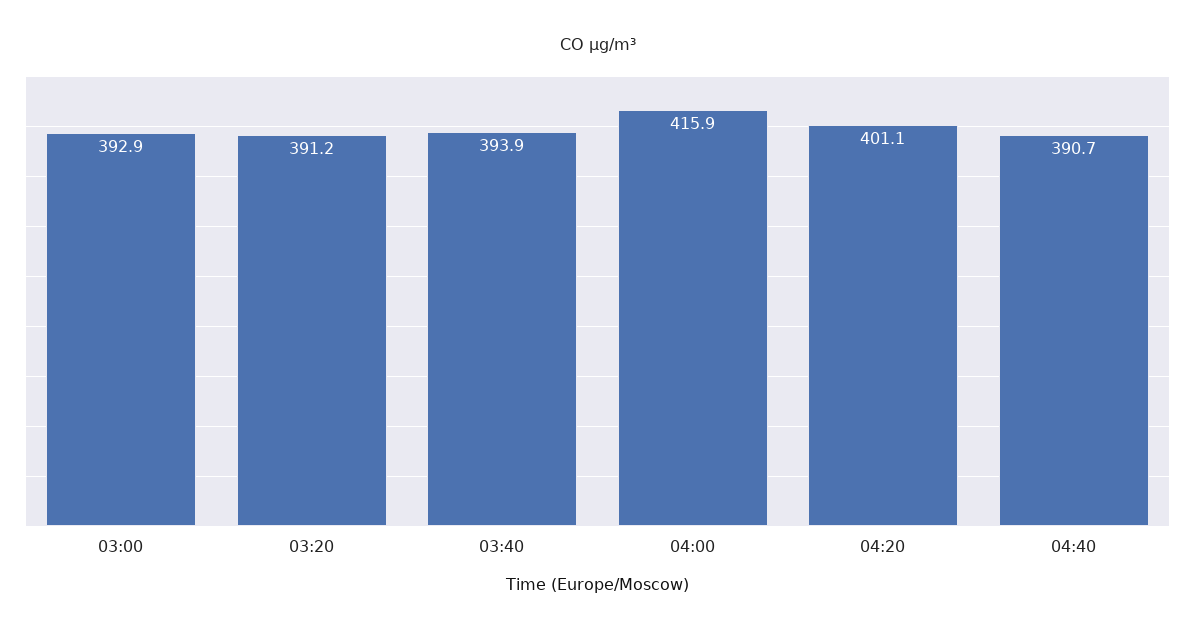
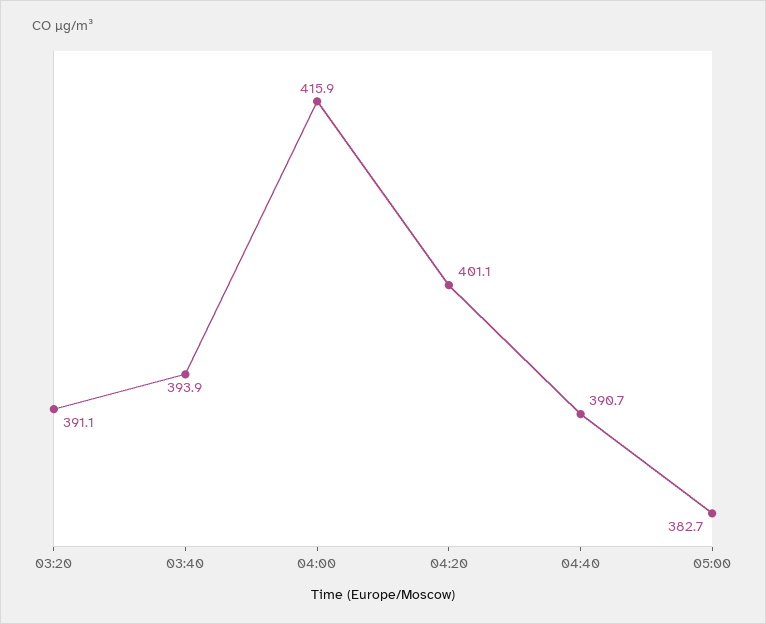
03:00: 392.9 -> none
03:20: 391.2 -> 391.1
05:00: none -> 382.7

